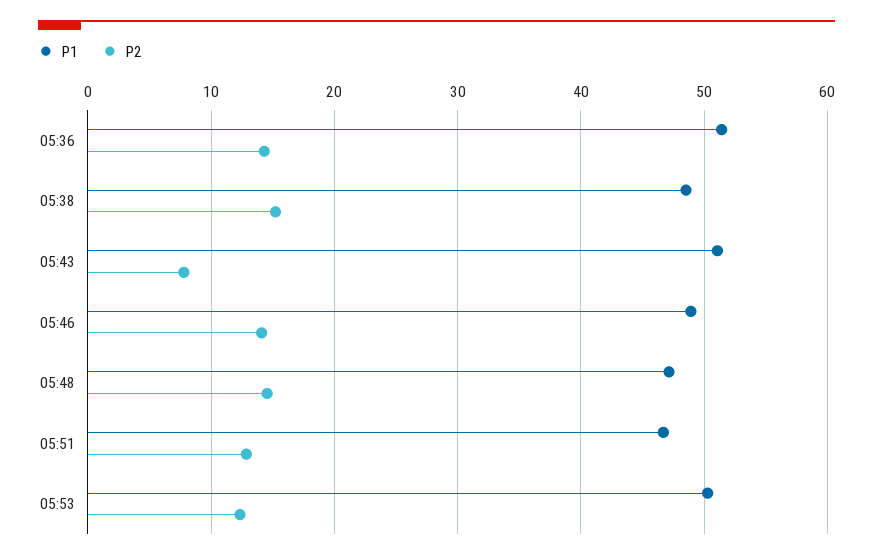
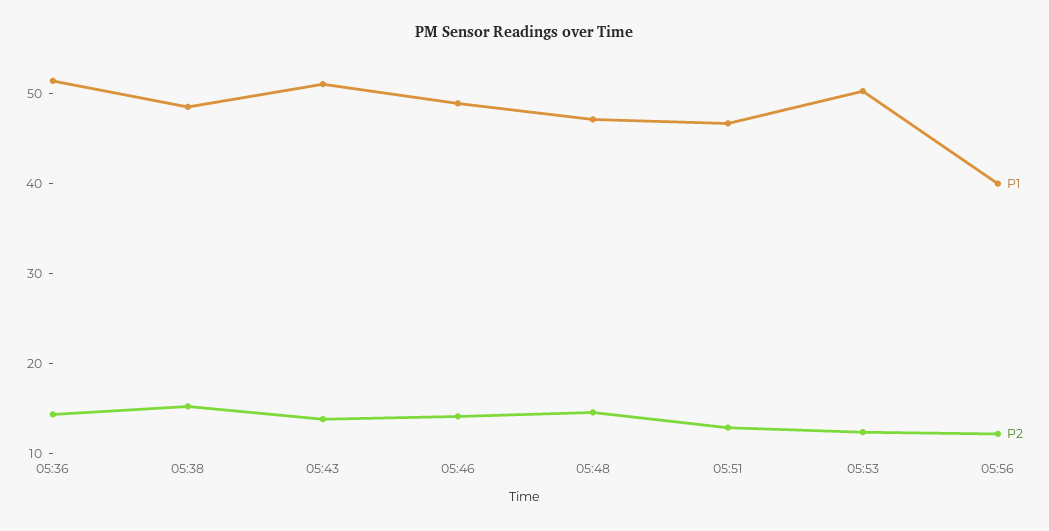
P2, 05:43: 8 -> 14
P1, 05:56: none -> 40
P2, 05:56: none -> 12

